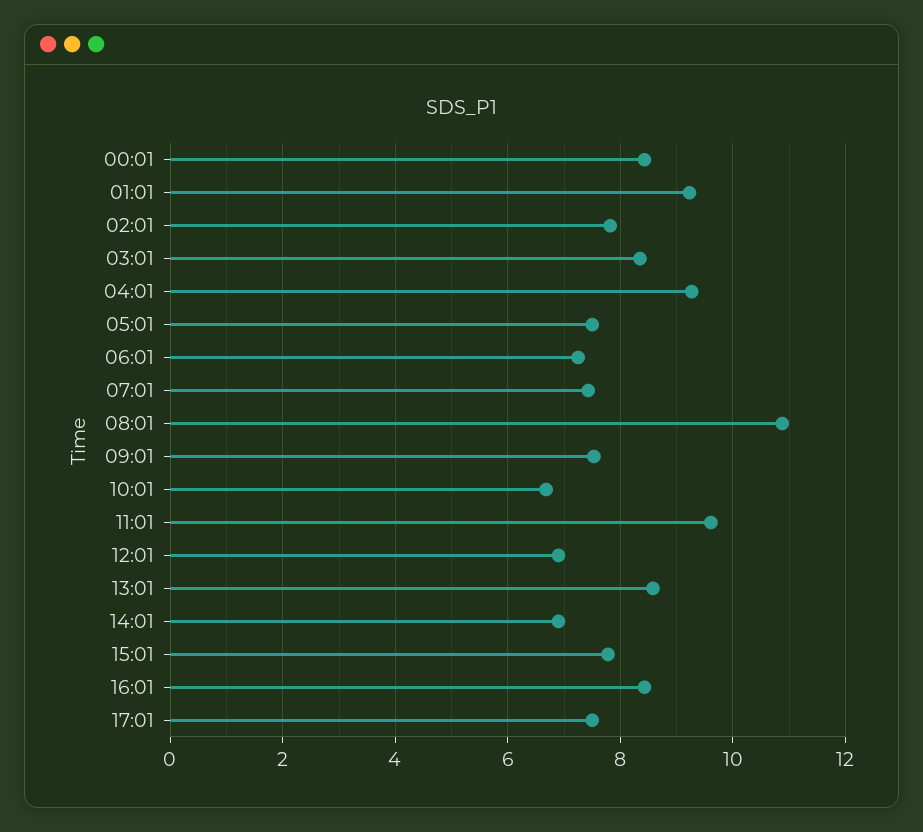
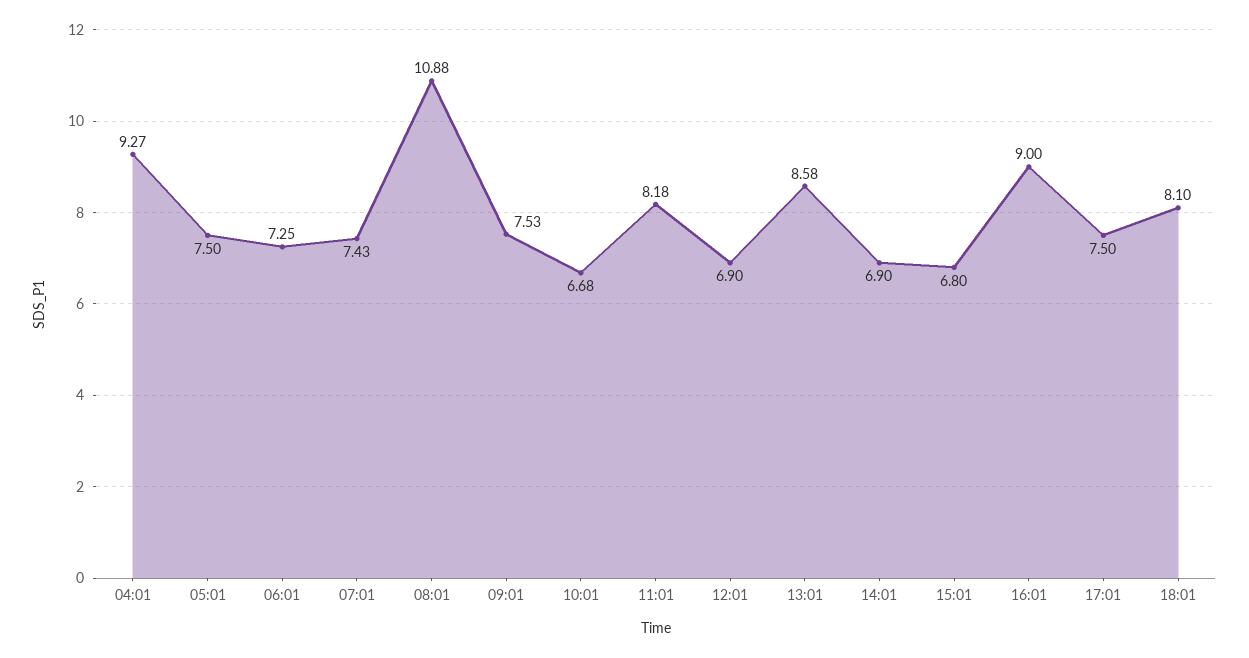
00:01: 8.4 -> none
01:01: 9.2 -> none
02:01: 7.8 -> none
03:01: 8.4 -> none
11:01: 9.6 -> 8.18
15:01: 7.8 -> 6.8
16:01: 8.4 -> 9
18:01: none -> 8.1

